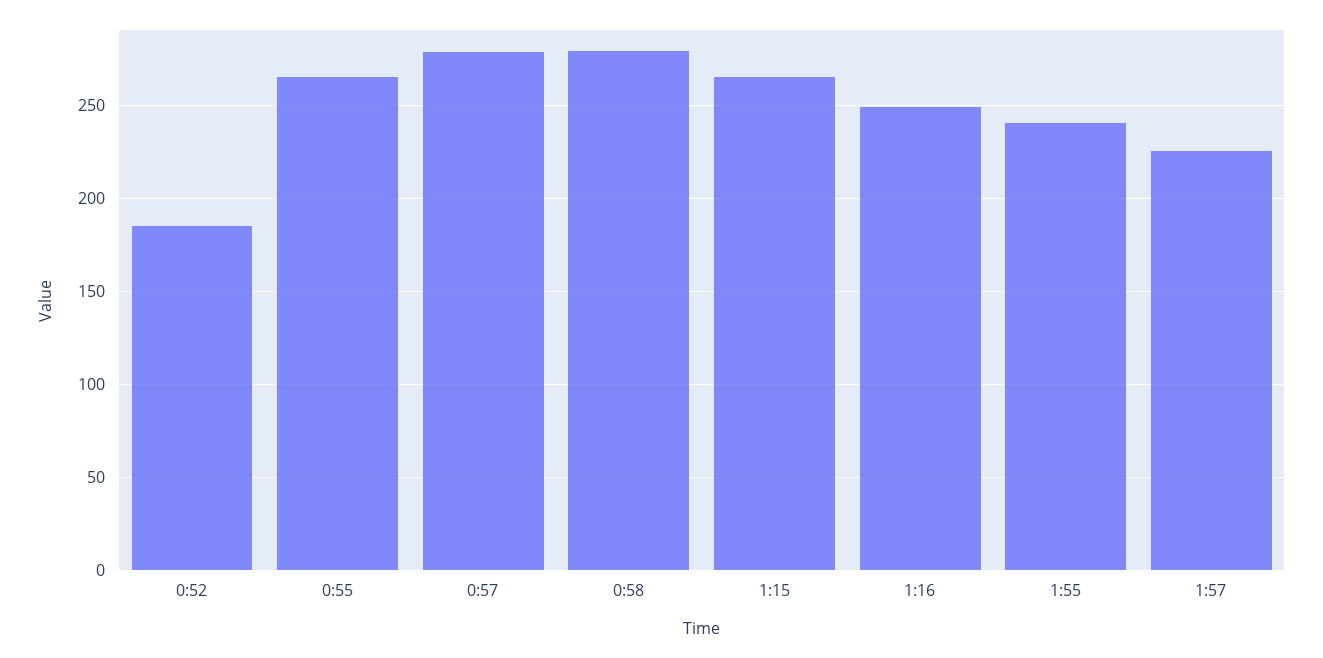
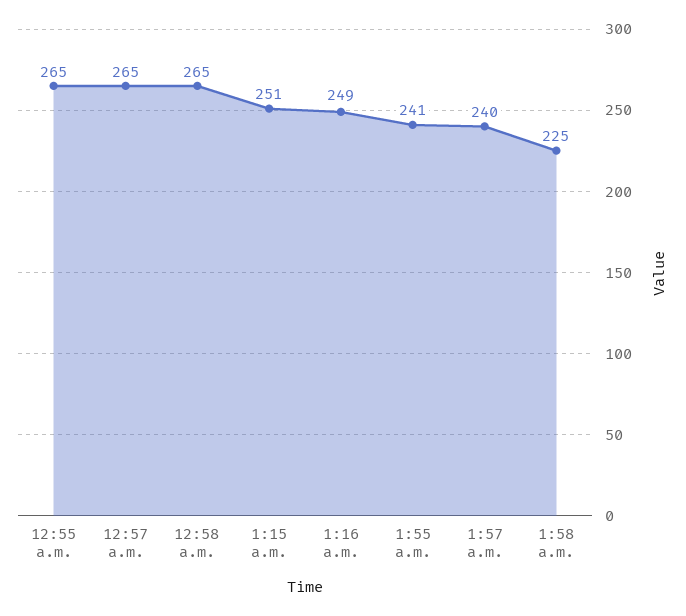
0:52: 185 -> none
0:57: 280 -> 265
0:58: 280 -> 265
1:15: 265 -> 251
1:57: 225 -> 240
1:58 a.m.: none -> 225

